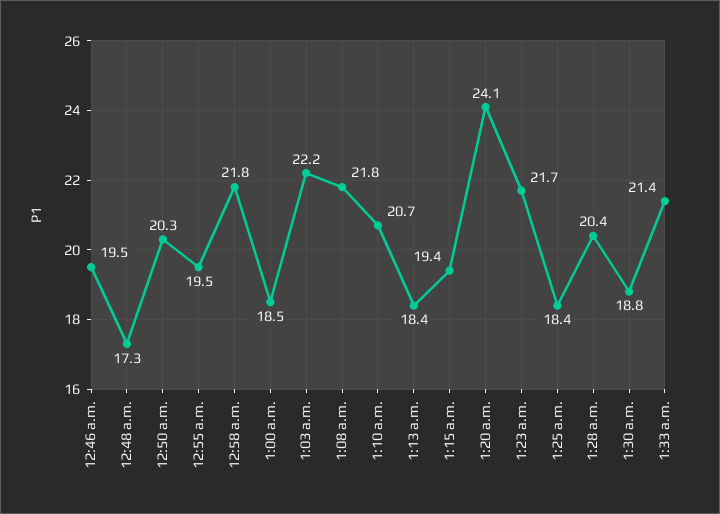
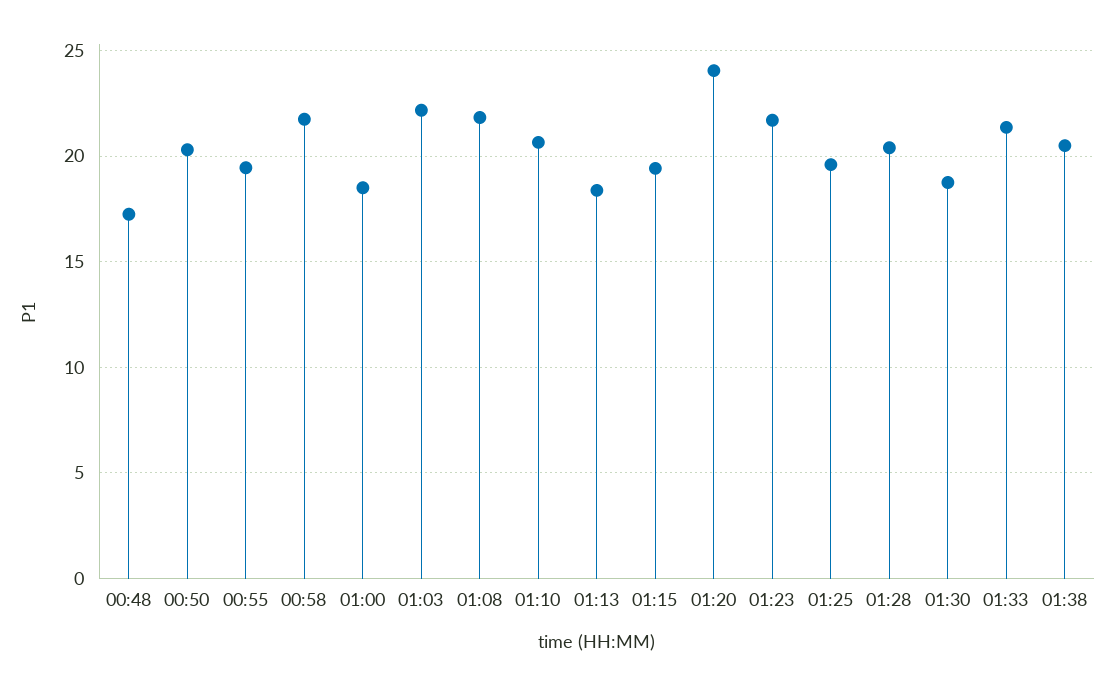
12:46 a.m.: 19.5 -> none
1:25 a.m.: 18.4 -> 19.5
01:38: none -> 20.5

